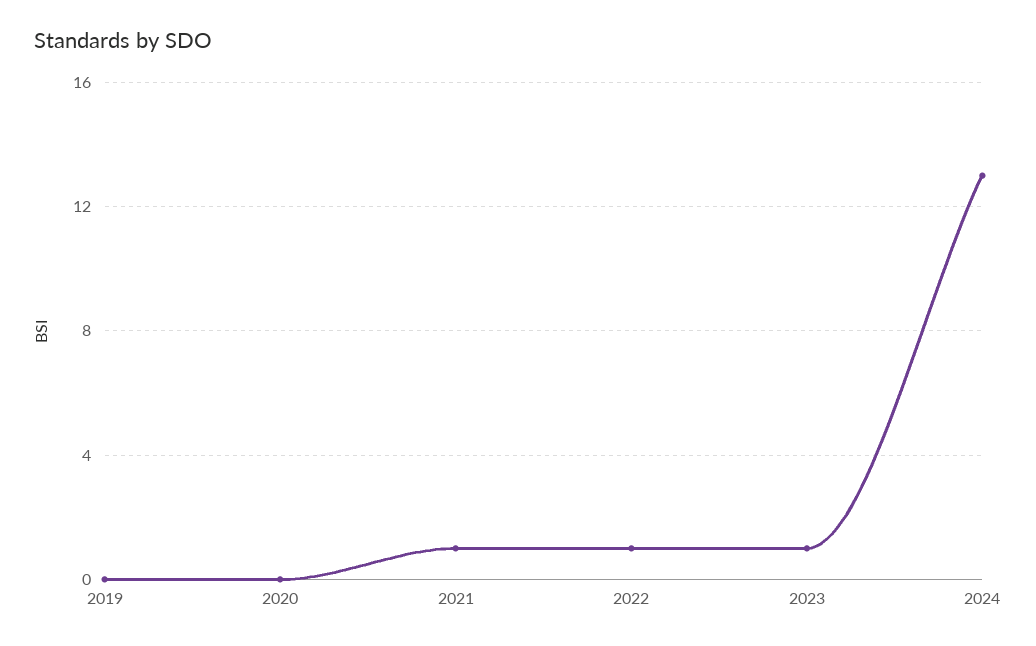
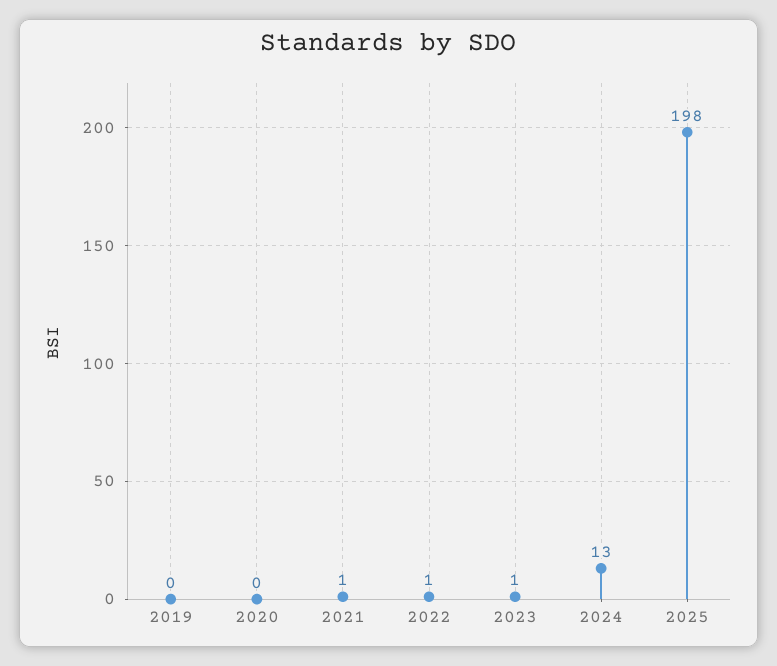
2025: none -> 198

